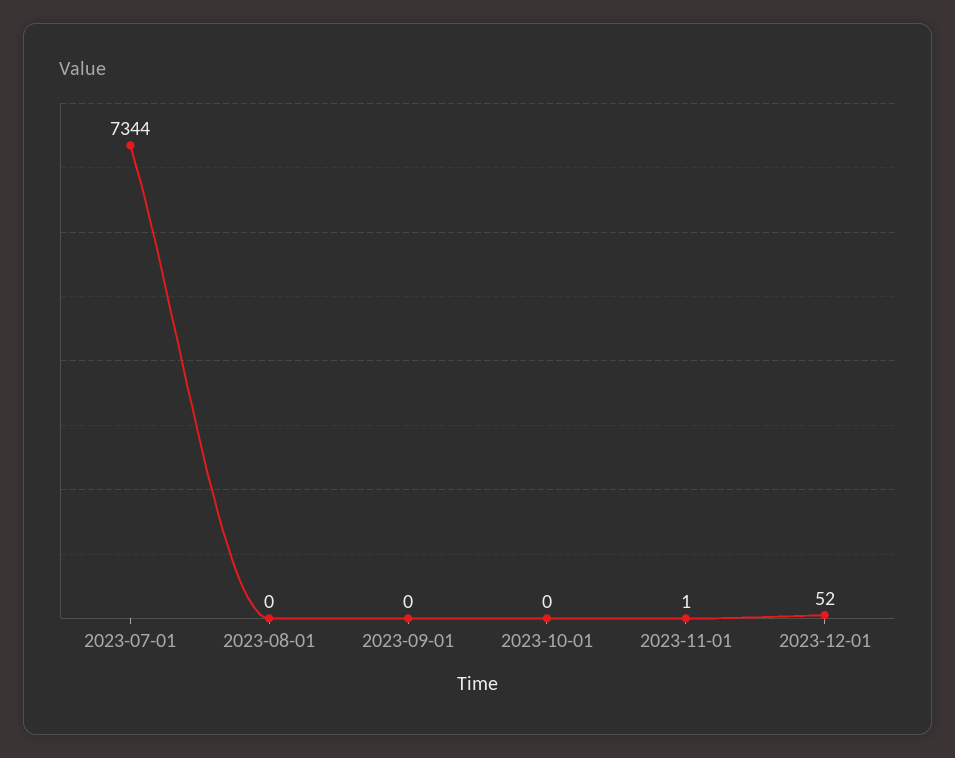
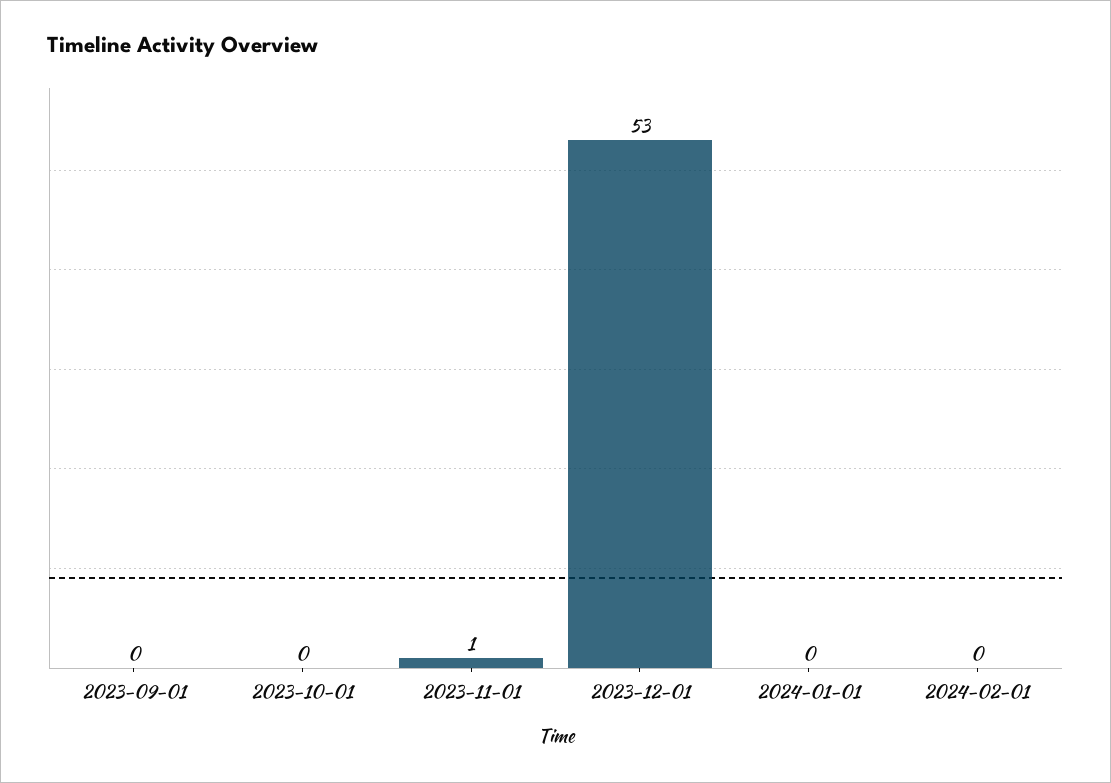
2023-07-01: 7344 -> none
2023-08-01: 0 -> none
2023-12-01: 52 -> 53
2024-01-01: none -> 0
2024-02-01: none -> 0

